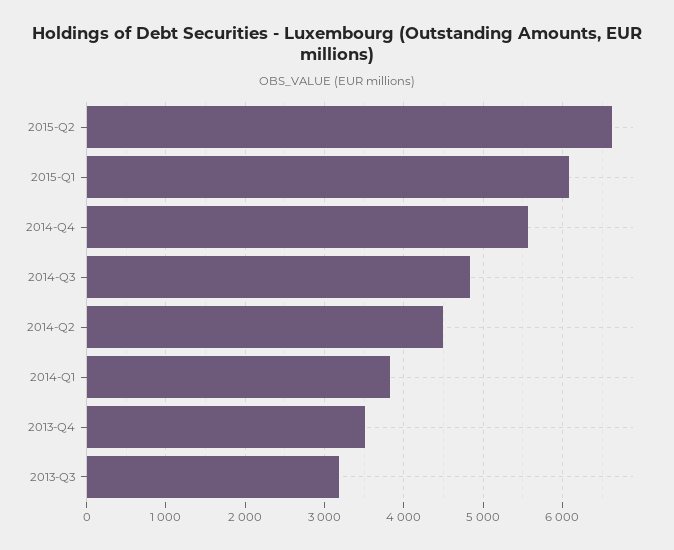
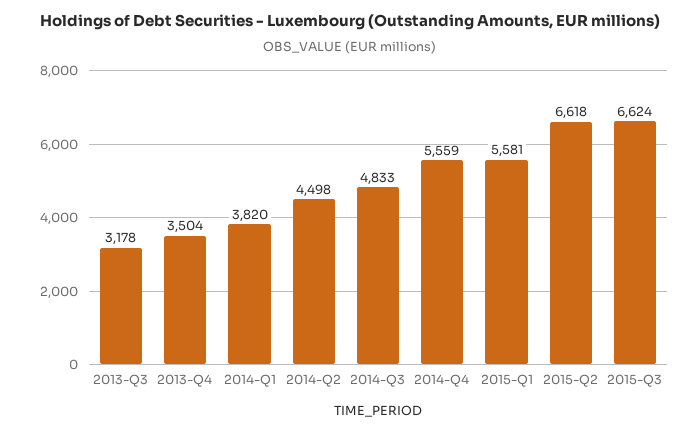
2015-Q1: 6100 -> 5581
2015-Q3: none -> 6624

